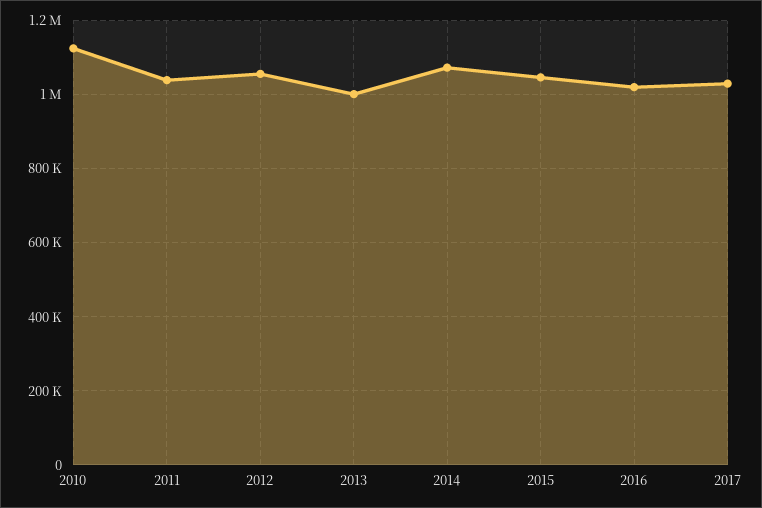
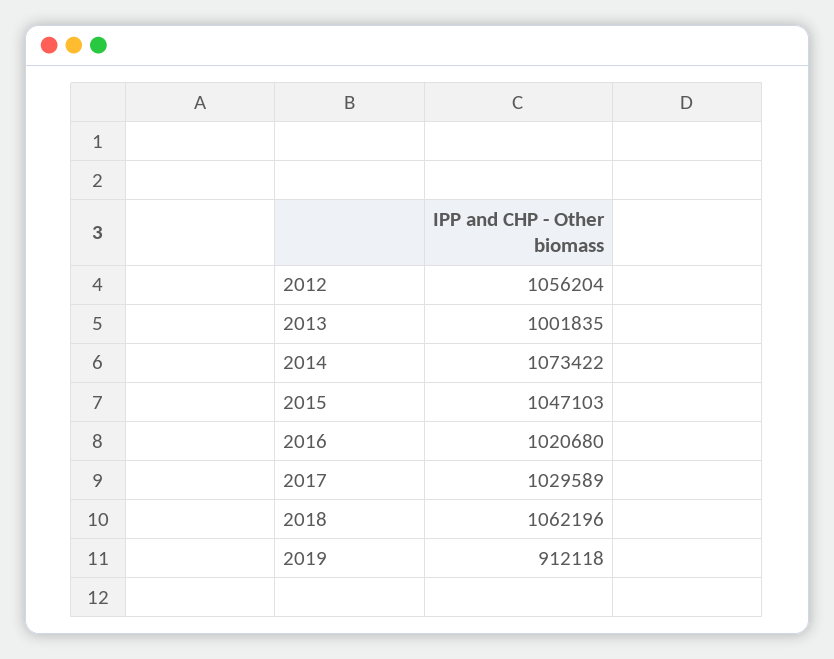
2010: 1120000 -> none
2011: 1040000 -> none
2018: none -> 1062196
2019: none -> 912118

